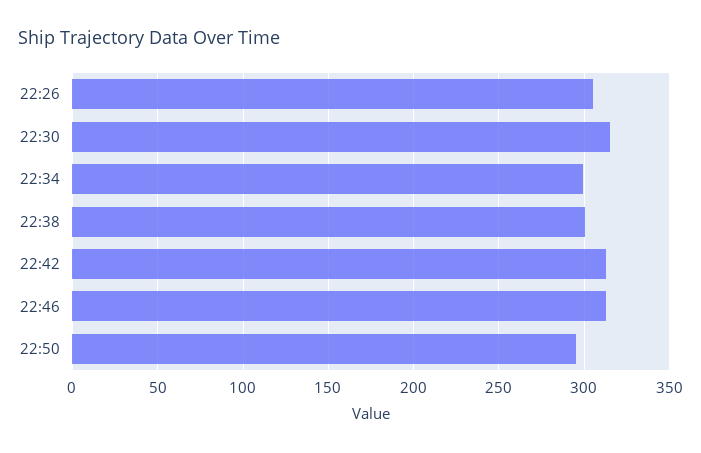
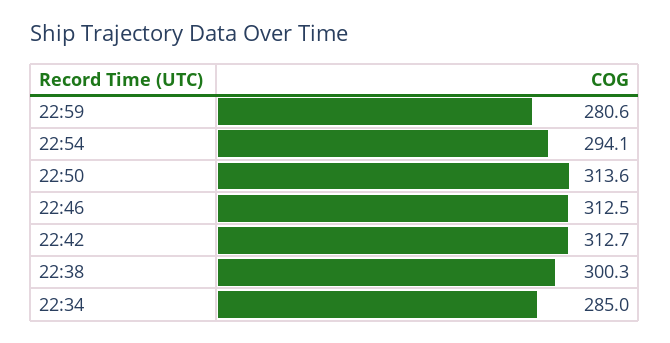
22:26: 305 -> none
22:30: 315 -> none
22:34: 300 -> 285
22:50: 295 -> 313.6
22:59: none -> 280.6
22:54: none -> 294.1

